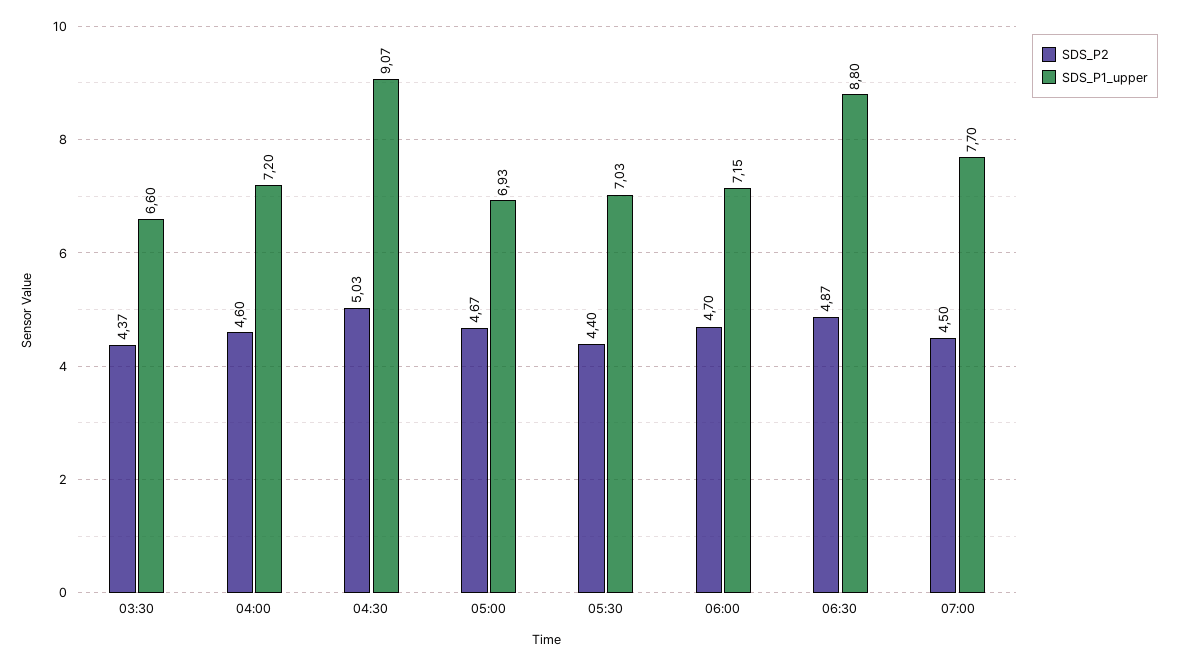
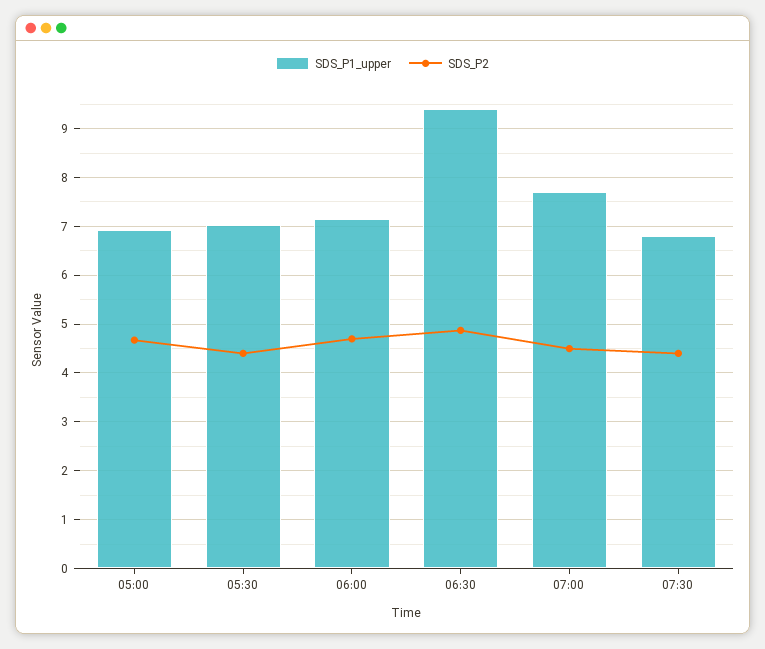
SDS_P2, 03:30: 4.37 -> none
SDS_P1_upper, 03:30: 6.6 -> none
SDS_P2, 04:00: 4.6 -> none
SDS_P1_upper, 04:00: 7.2 -> none
SDS_P2, 04:30: 5.03 -> none
SDS_P1_upper, 04:30: 9.07 -> none
SDS_P1_upper, 06:30: 8.8 -> 9.4
SDS_P1_upper, 07:30: none -> 6.8
SDS_P2, 07:30: none -> 4.4

